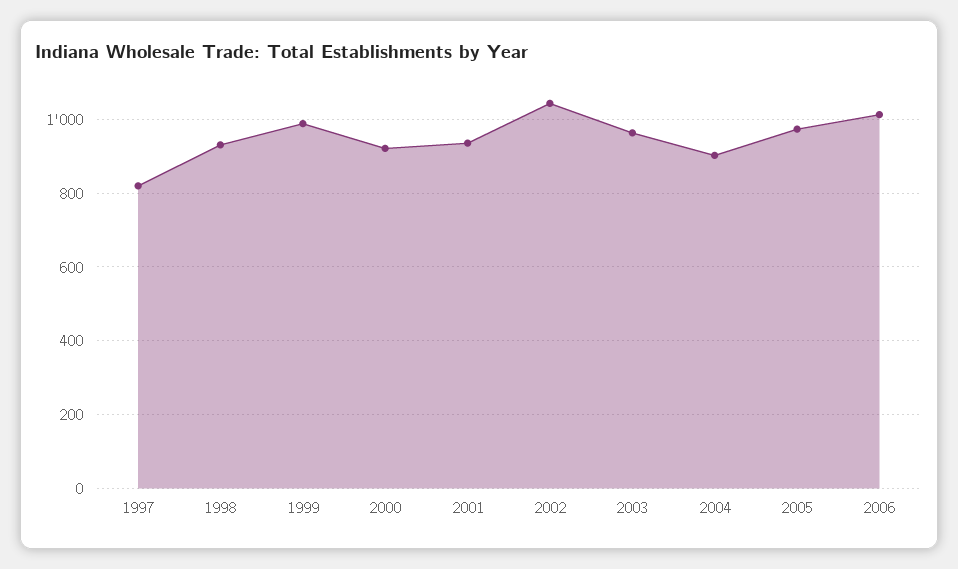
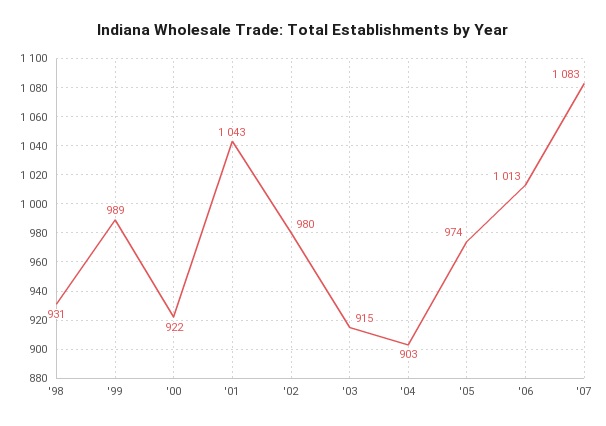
1997: 820 -> none
2001: 940 -> 1043
2002: 1040 -> 980
2003: 960 -> 915
'07: none -> 1083

